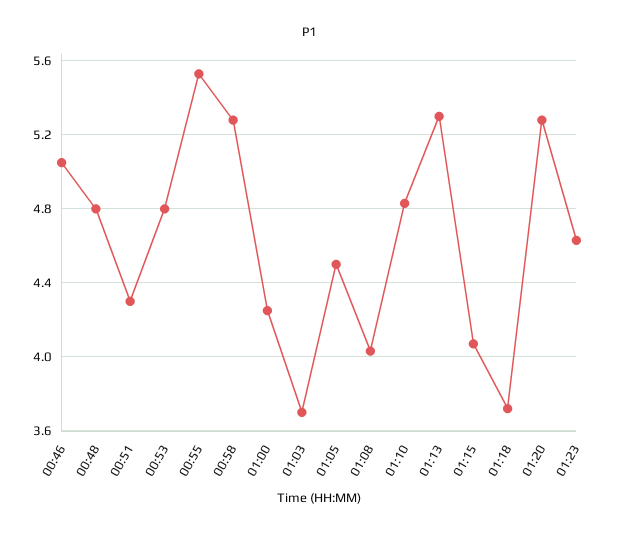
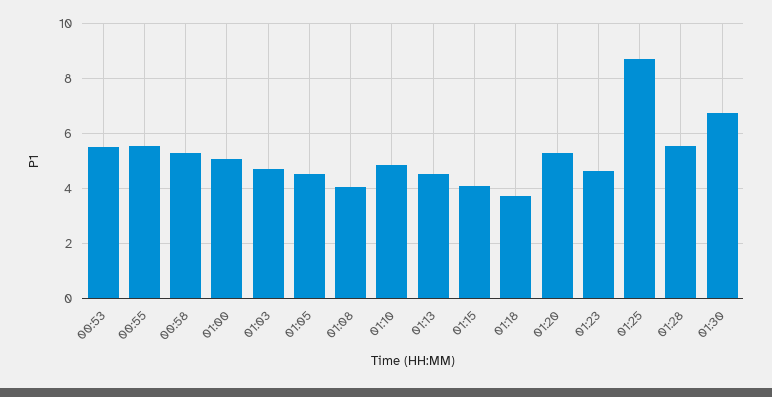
00:46: 5.05 -> none
00:48: 4.8 -> none
00:51: 4.3 -> none
00:53: 4.8 -> 5.5
01:00: 4.25 -> 5
01:03: 3.7 -> 4.75
01:13: 5.3 -> 4.5
01:25: none -> 8.75
01:28: none -> 5.5
01:30: none -> 6.75

